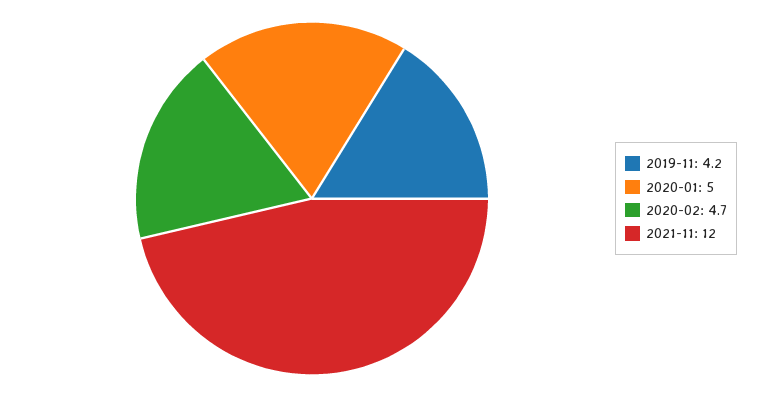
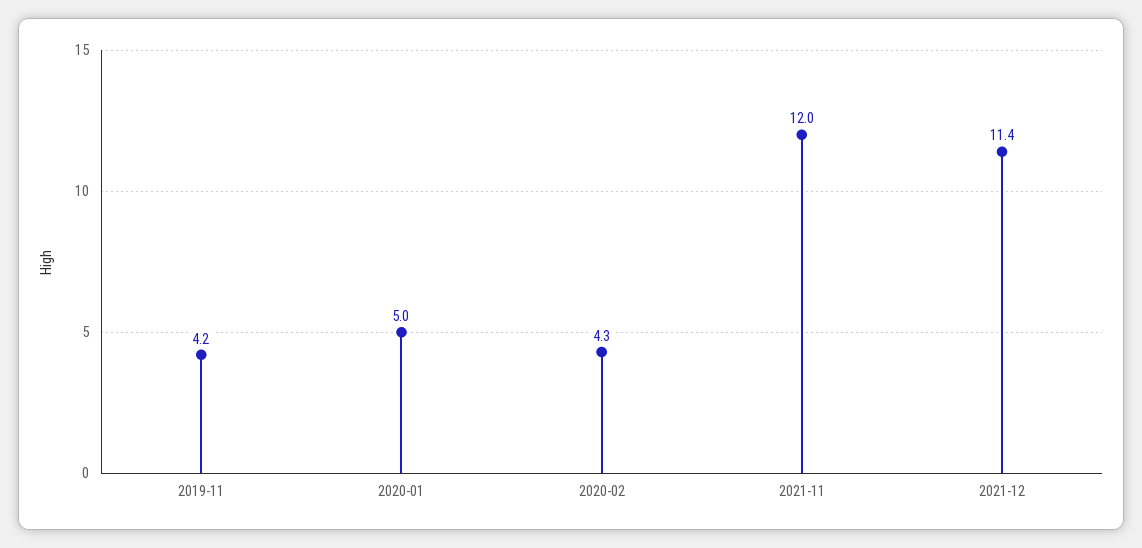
2020-02: 4.7 -> 4.3
2021-12: none -> 11.4

